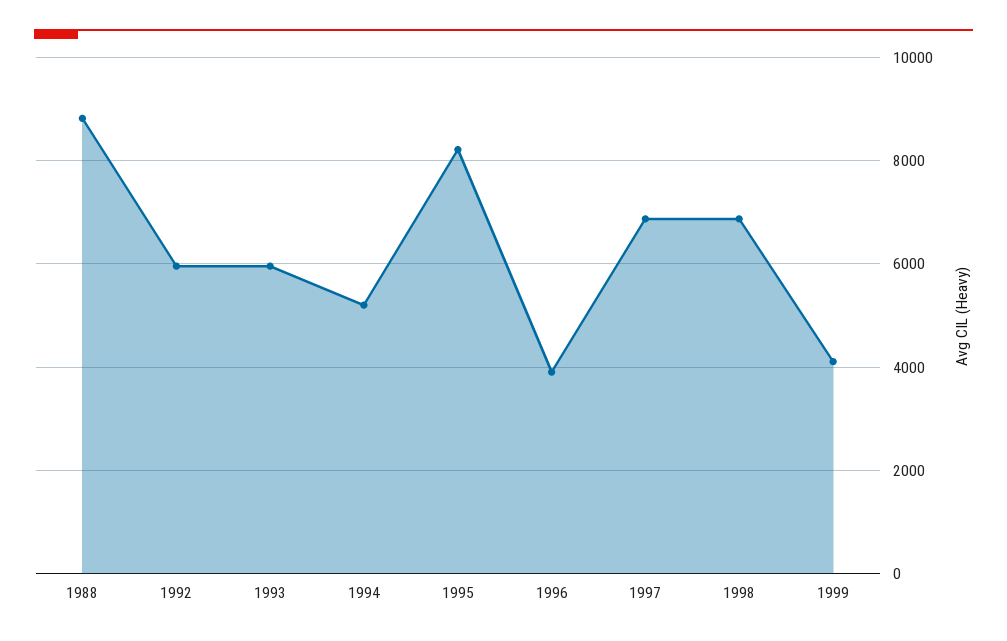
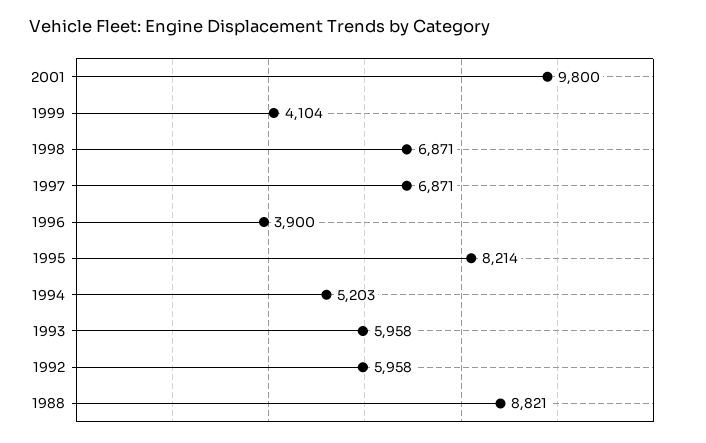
2001: none -> 9800

